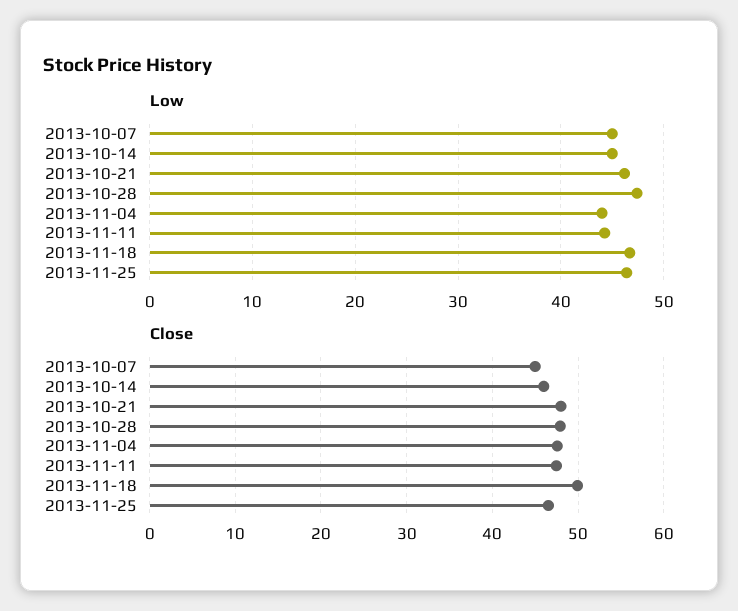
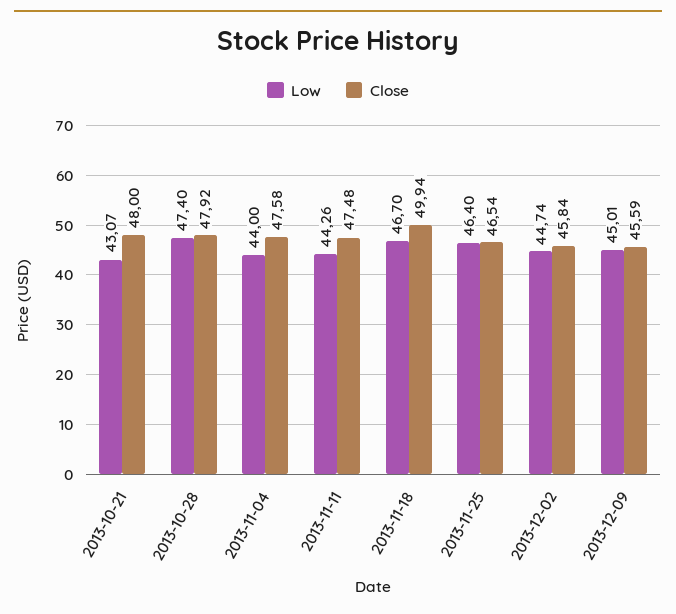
Low, 2013-10-07: 45 -> none
Low, 2013-10-14: 45 -> none
Low, 2013-10-21: 46 -> 43.07
Close, 2013-10-07: 45 -> none
Close, 2013-10-14: 46 -> none
Low, 2013-12-02: none -> 44.74
Close, 2013-12-02: none -> 45.84
Low, 2013-12-09: none -> 45.01
Close, 2013-12-09: none -> 45.59

